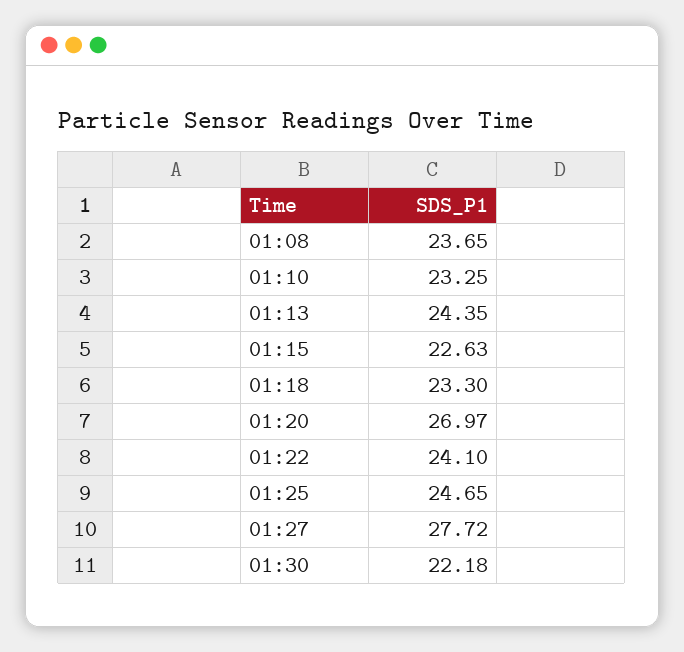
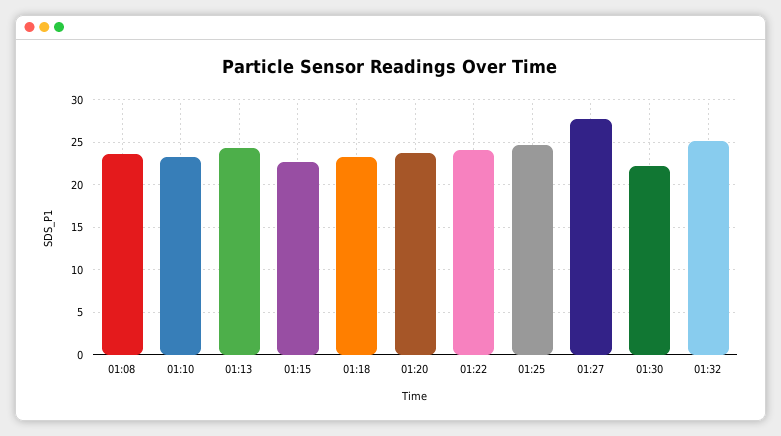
01:20: 26.97 -> 24
01:32: none -> 25

